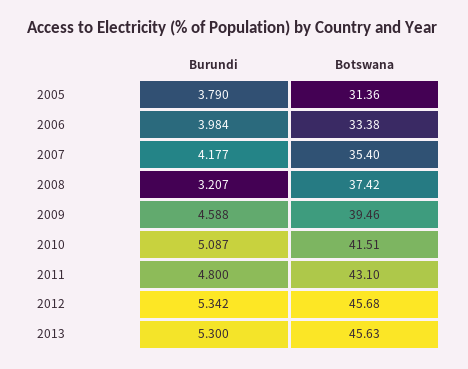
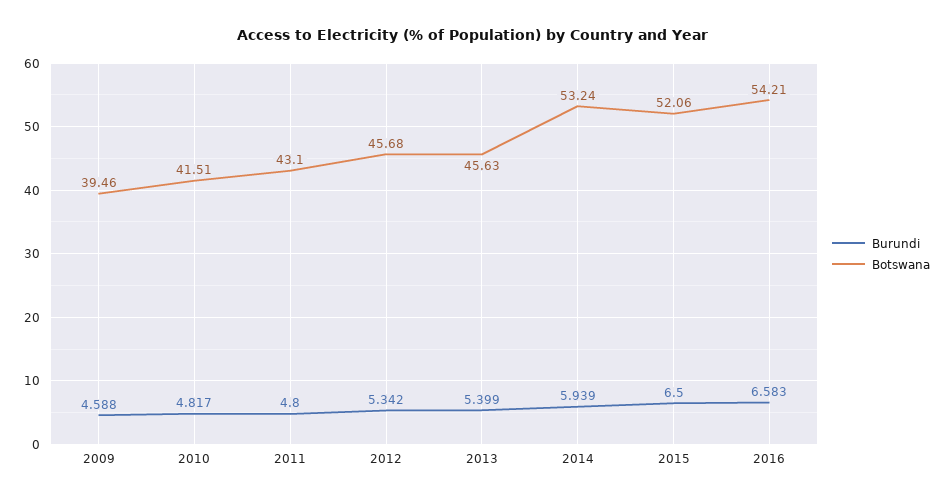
Burundi, 2005: 3.79 -> none
Botswana, 2005: 31.36 -> none
Burundi, 2006: 3.984 -> none
Botswana, 2006: 33.38 -> none
Burundi, 2007: 4.177 -> none
Botswana, 2007: 35.4 -> none
Burundi, 2008: 3.207 -> none
Botswana, 2008: 37.42 -> none
Burundi, 2010: 5.087 -> 4.817
Burundi, 2013: 5.3 -> 5.399
Burundi, 2014: none -> 5.939
Botswana, 2014: none -> 53.24
Burundi, 2015: none -> 6.5
Botswana, 2015: none -> 52.06
Burundi, 2016: none -> 6.583
Botswana, 2016: none -> 54.21

